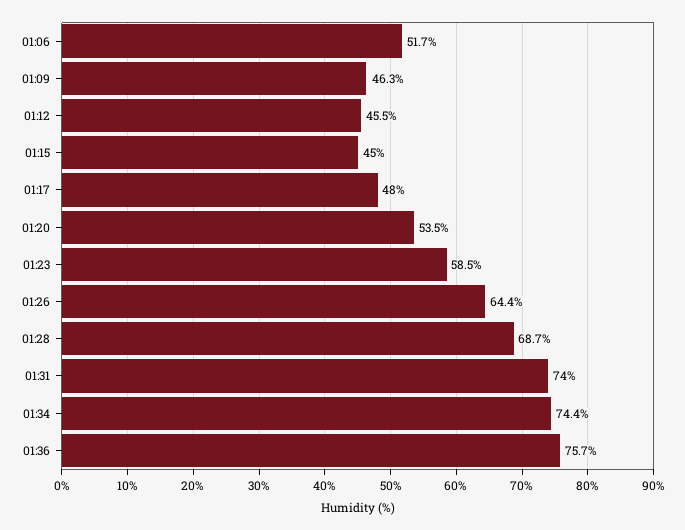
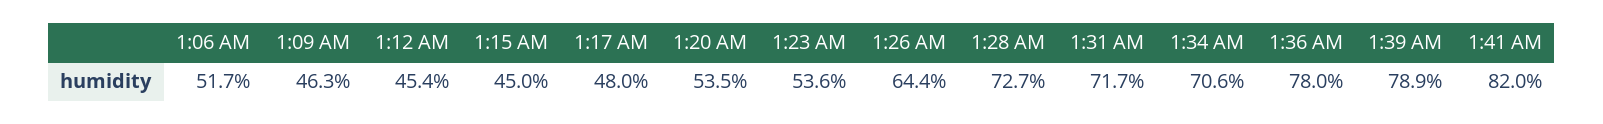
01:12: 45.5 -> 45.4
01:23: 58.5 -> 53.6
01:28: 68.7 -> 72.7
01:31: 74 -> 71.7
01:34: 74.4 -> 70.6
01:36: 75.7 -> 78
1:39 AM: none -> 78.9
1:41 AM: none -> 82

